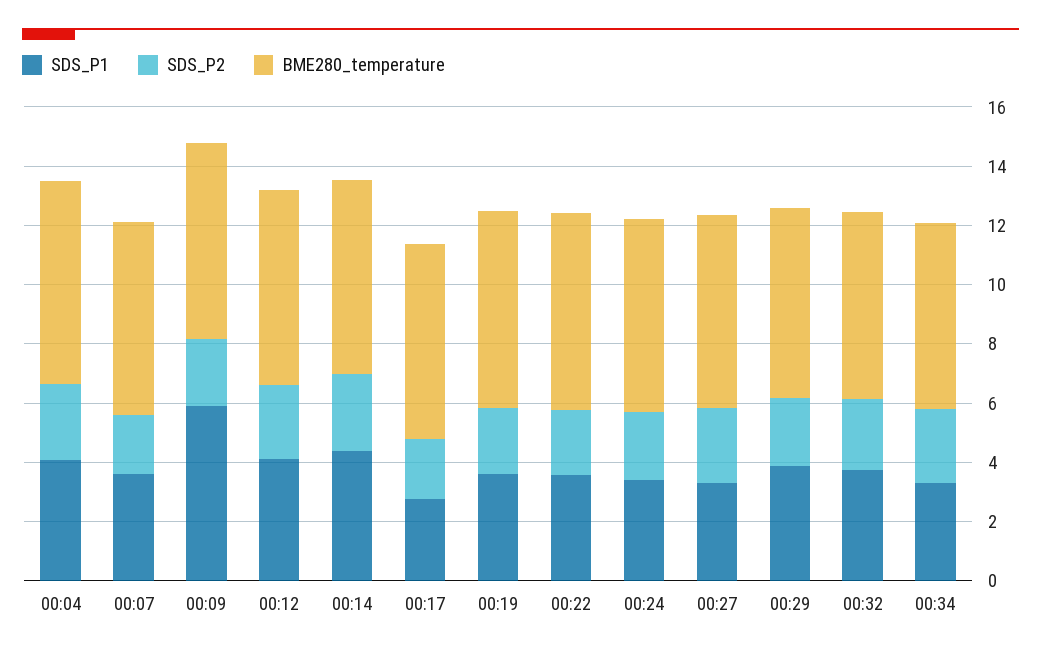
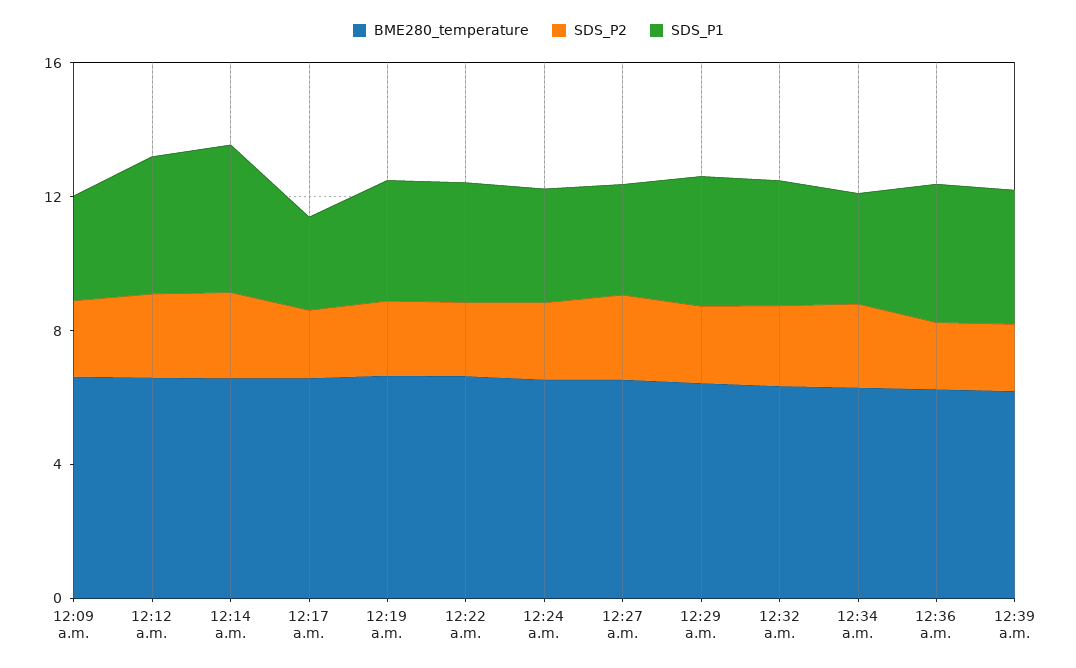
SDS_P1, 00:04: 4 -> none
SDS_P2, 00:04: 2.5 -> none
BME280_temperature, 00:04: 7 -> none
SDS_P1, 00:07: 3.5 -> none
SDS_P2, 00:07: 2 -> none
BME280_temperature, 00:07: 6.5 -> none
SDS_P1, 00:09: 6 -> 3
BME280_temperature, 12:36 a.m.: none -> 6
SDS_P2, 12:36 a.m.: none -> 2
SDS_P1, 12:36 a.m.: none -> 4
BME280_temperature, 12:39 a.m.: none -> 6
SDS_P2, 12:39 a.m.: none -> 2
SDS_P1, 12:39 a.m.: none -> 4

